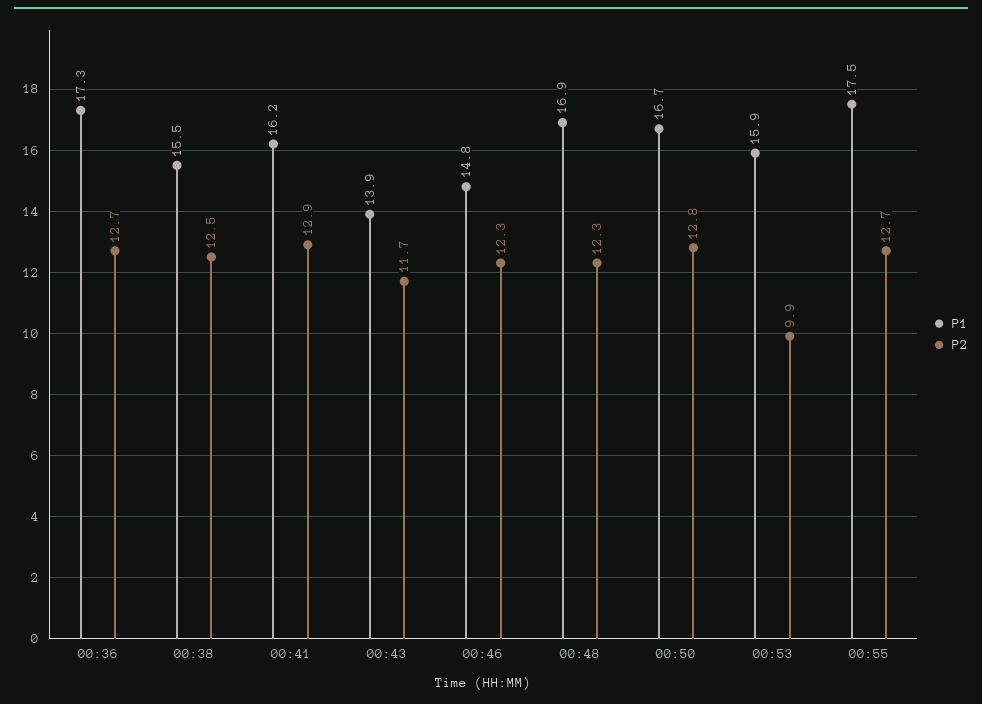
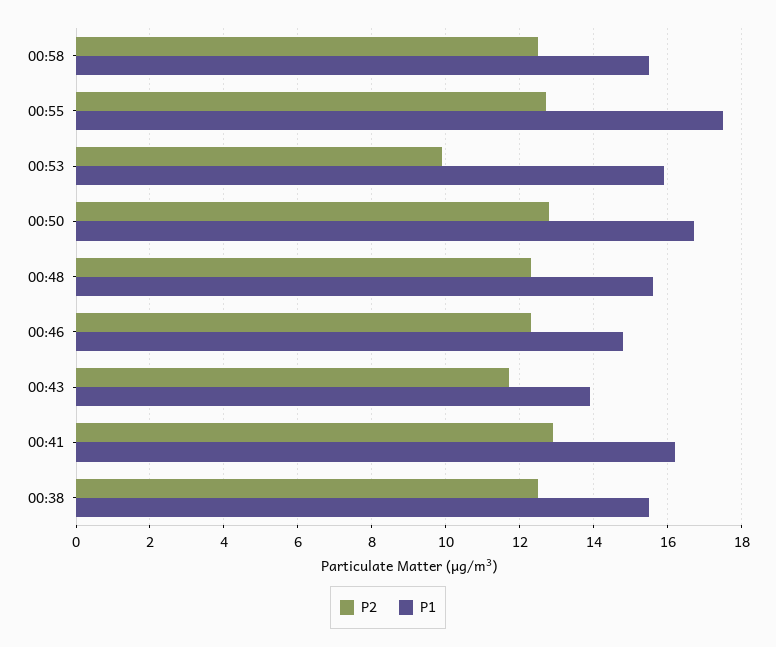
P1, 00:36: 17.3 -> none
P2, 00:36: 12.7 -> none
P1, 00:48: 16.9 -> 15.5
P2, 00:58: none -> 12.5
P1, 00:58: none -> 15.5

